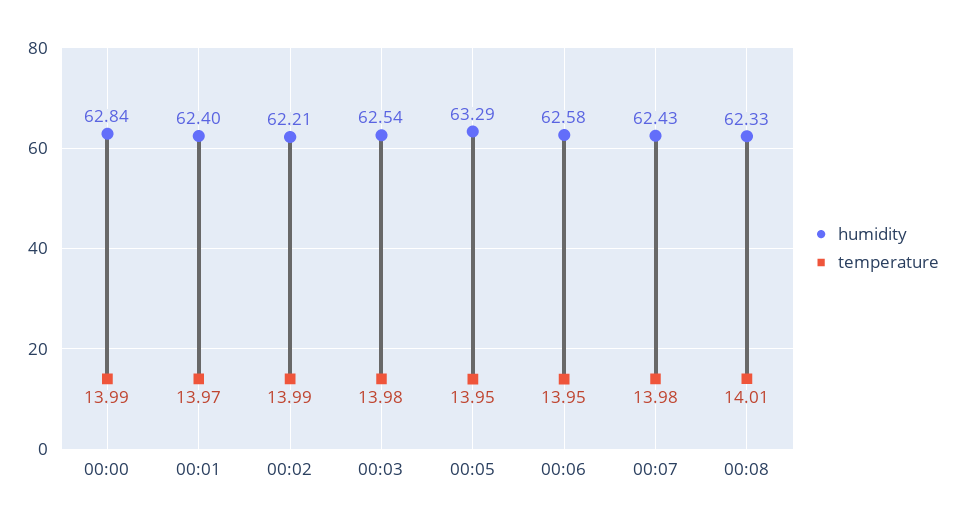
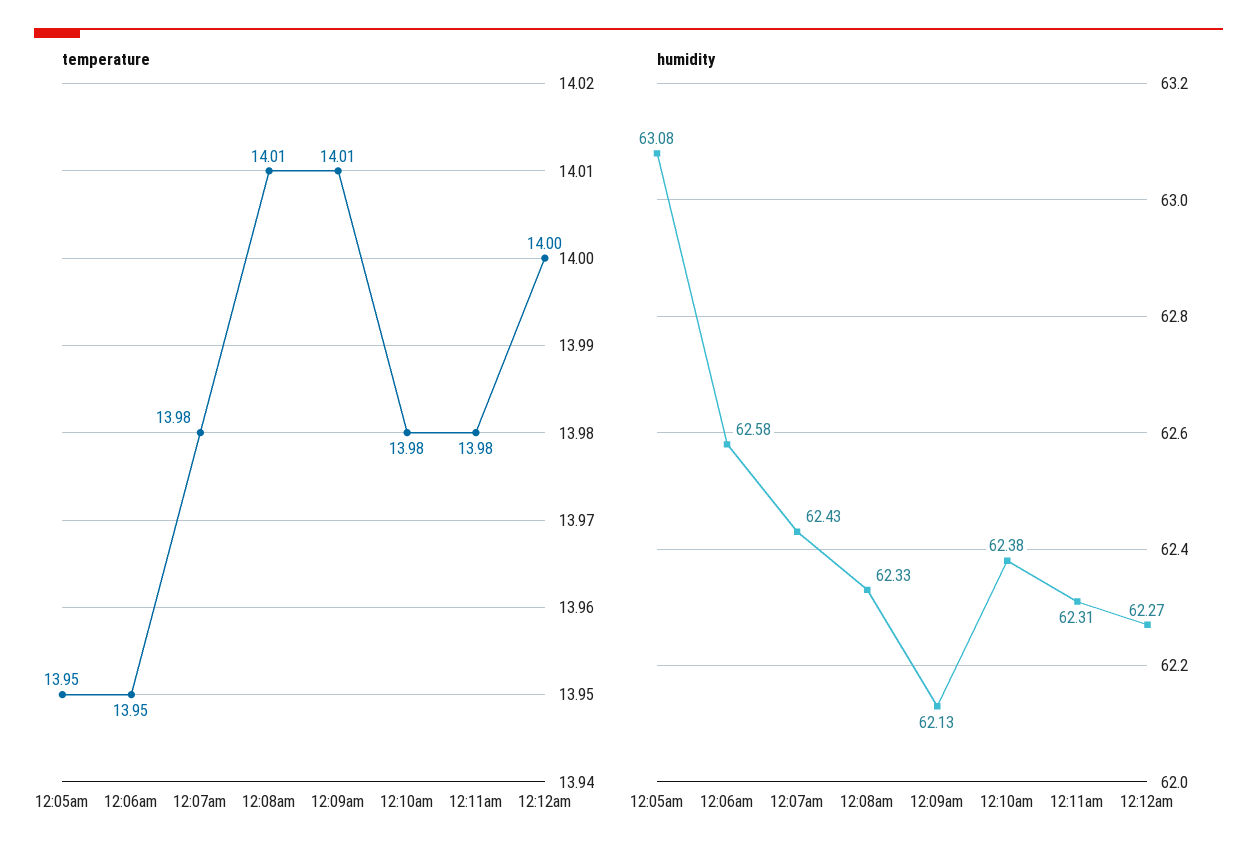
humidity, 00:00: 62.84 -> none
temperature, 00:00: 13.99 -> none
humidity, 00:01: 62.4 -> none
temperature, 00:01: 13.97 -> none
humidity, 00:02: 62.21 -> none
temperature, 00:02: 13.99 -> none
humidity, 00:03: 62.54 -> none
temperature, 00:03: 13.98 -> none
humidity, 00:05: 63.29 -> 63.08
temperature, 12:09am: none -> 14.01
temperature, 12:10am: none -> 13.98
temperature, 12:11am: none -> 13.98
temperature, 12:12am: none -> 14
humidity, 12:09am: none -> 62.13
humidity, 12:10am: none -> 62.38
humidity, 12:11am: none -> 62.31
humidity, 12:12am: none -> 62.27

